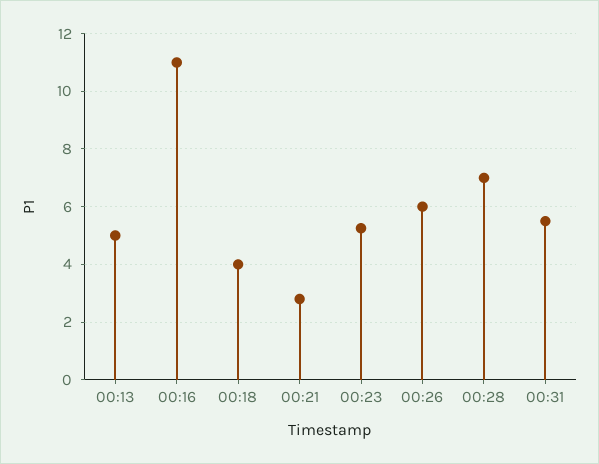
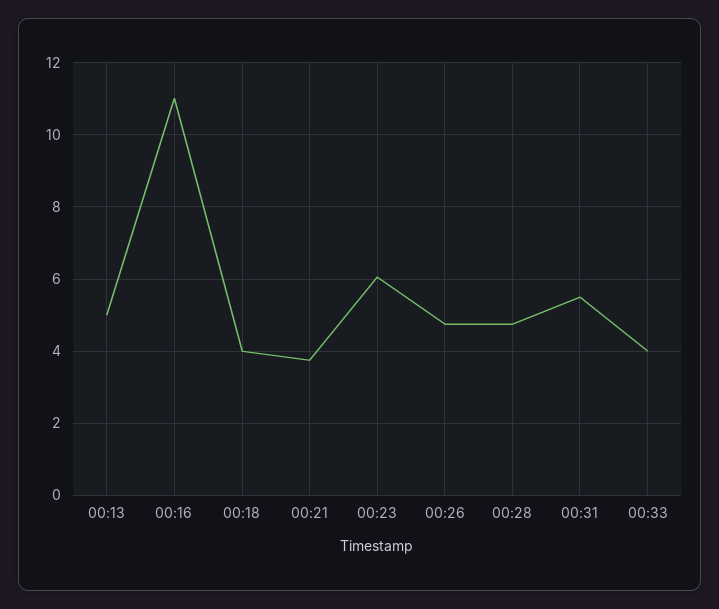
00:21: 2.75 -> 3.8
00:23: 5.25 -> 6
00:26: 6 -> 4.8
00:28: 7 -> 4.8
00:33: none -> 4

